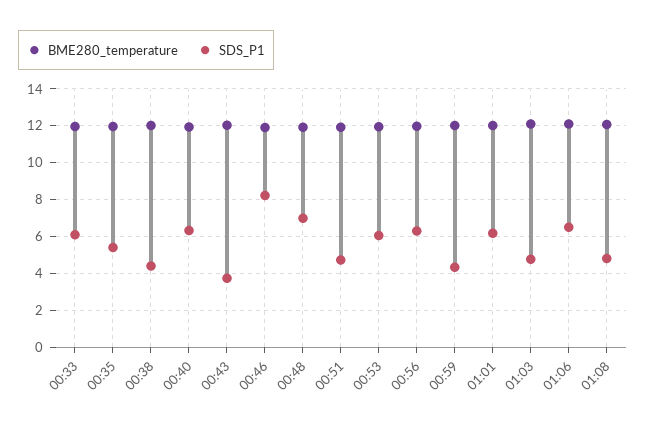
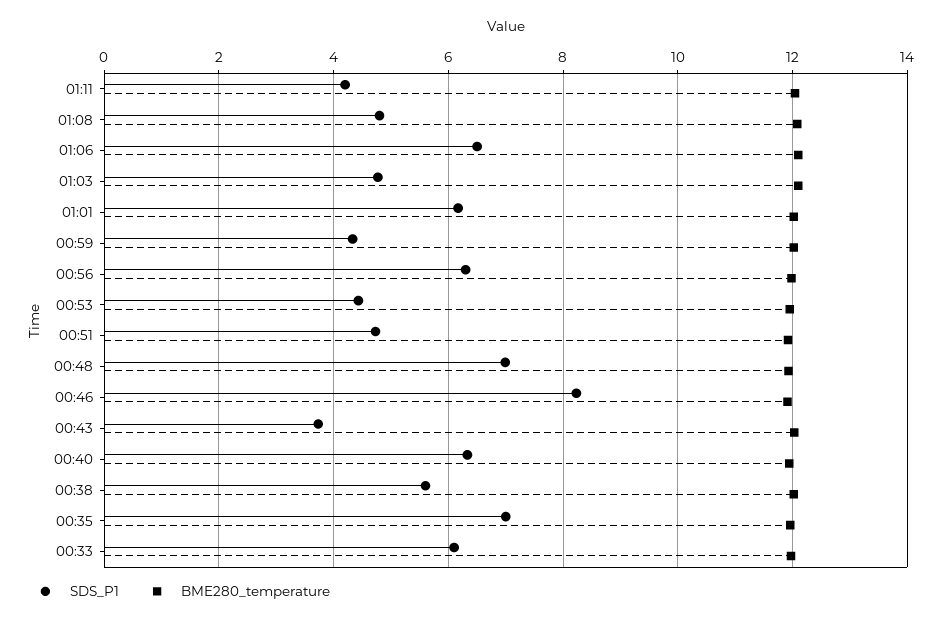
SDS_P1, 00:35: 5.5 -> 7
SDS_P1, 00:38: 4.5 -> 5.6
SDS_P1, 00:53: 6 -> 4.4
SDS_P1, 01:11: none -> 4.2
BME280_temperature, 01:11: none -> 12

